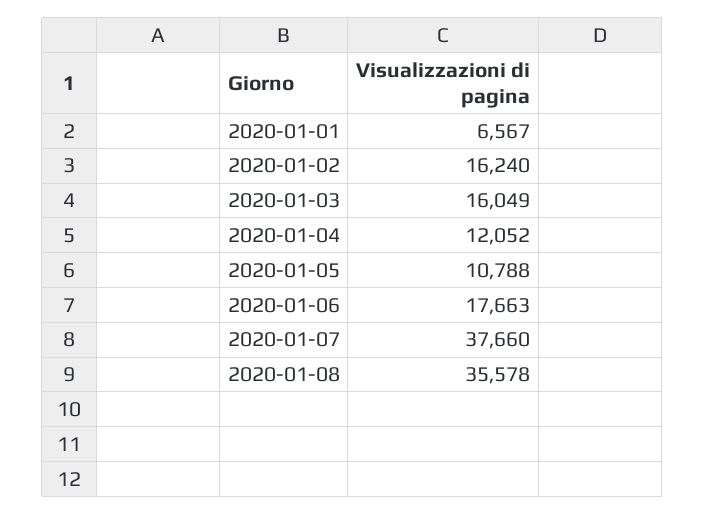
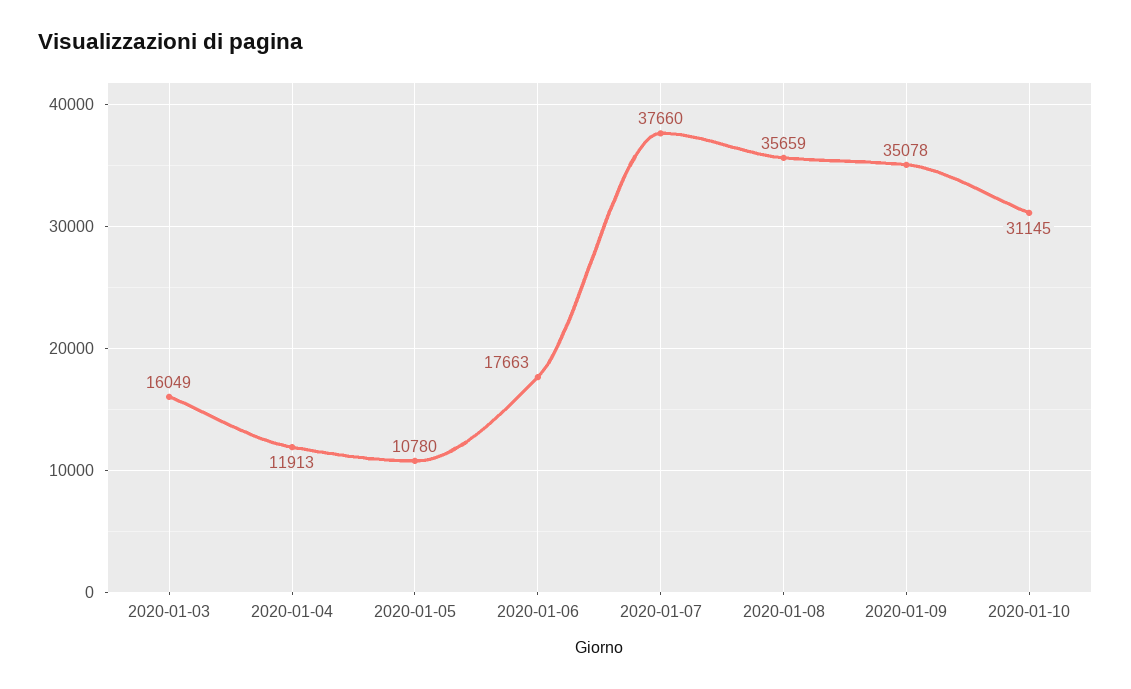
2020-01-01: 6567 -> none
2020-01-02: 16240 -> none
2020-01-04: 12052 -> 11913
2020-01-05: 10788 -> 10780
2020-01-08: 35578 -> 35659
2020-01-09: none -> 35078
2020-01-10: none -> 31145

